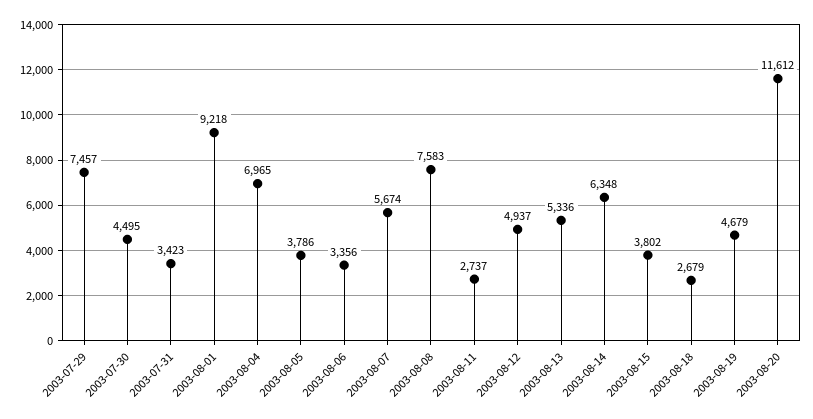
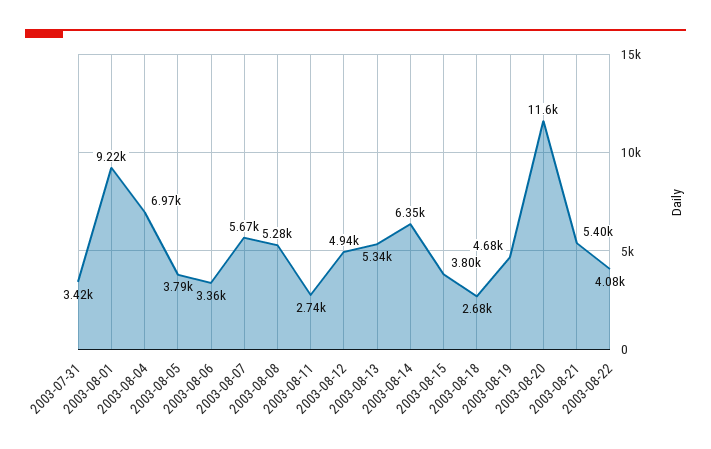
2003-07-29: 7457 -> none
2003-07-30: 4495 -> none
2003-08-08: 7583 -> 5280
2003-08-21: none -> 5400
2003-08-22: none -> 4080

